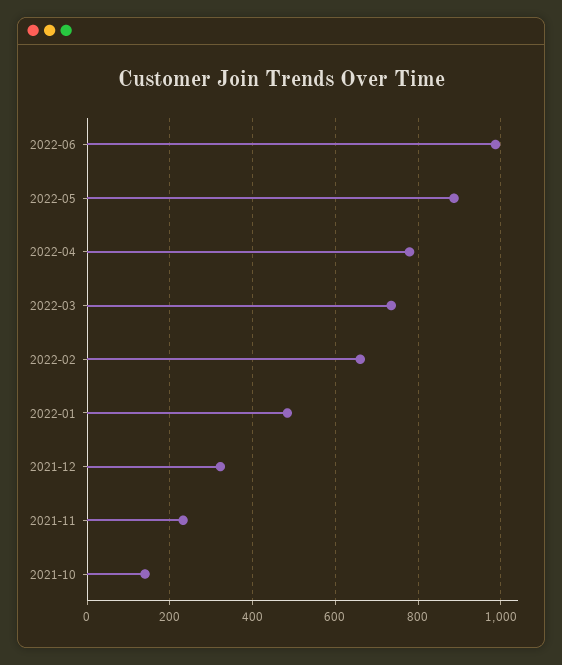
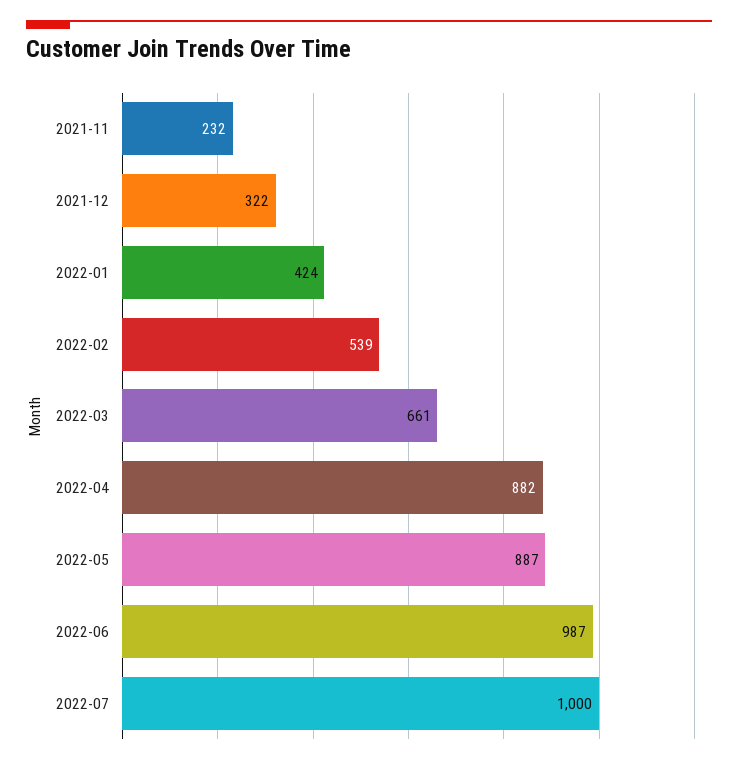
2022-04: 780 -> 882
2022-03: 740 -> 661
2022-02: 660 -> 539
2022-01: 480 -> 424
2021-10: 140 -> none
2022-07: none -> 1000

